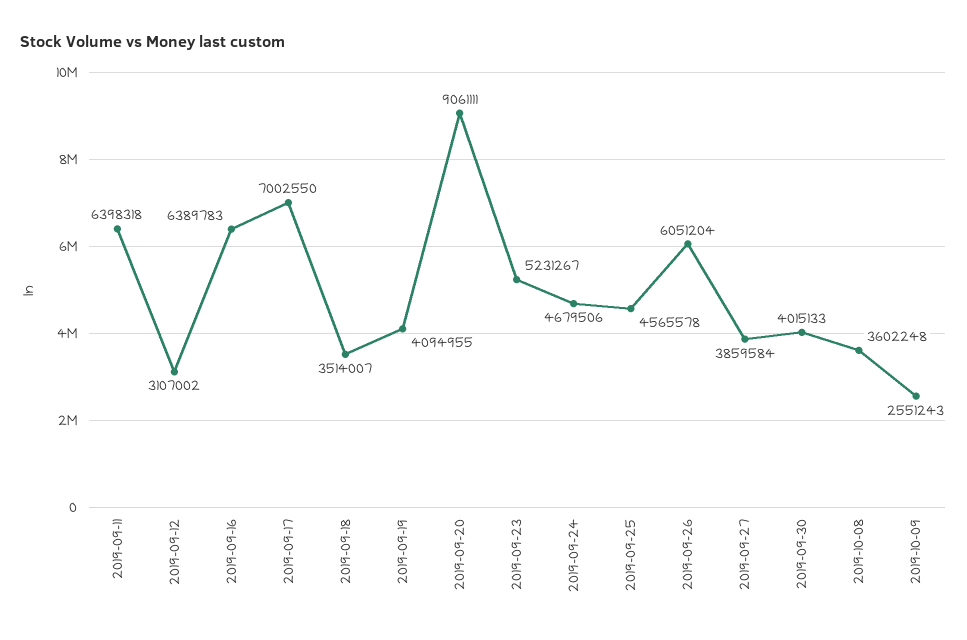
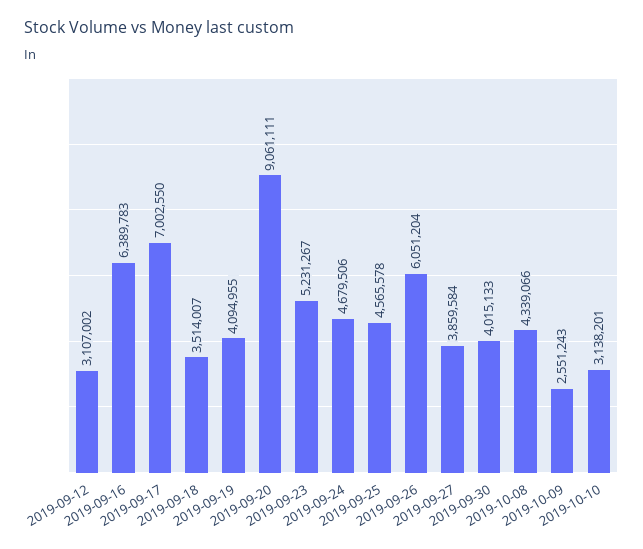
2019-09-11: 6398318 -> none
2019-10-08: 3602248 -> 4339066
2019-10-10: none -> 3138201

